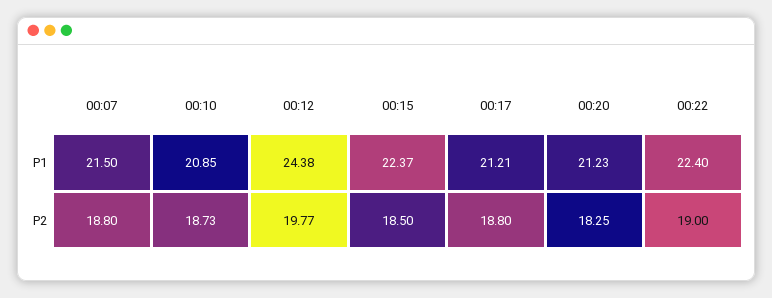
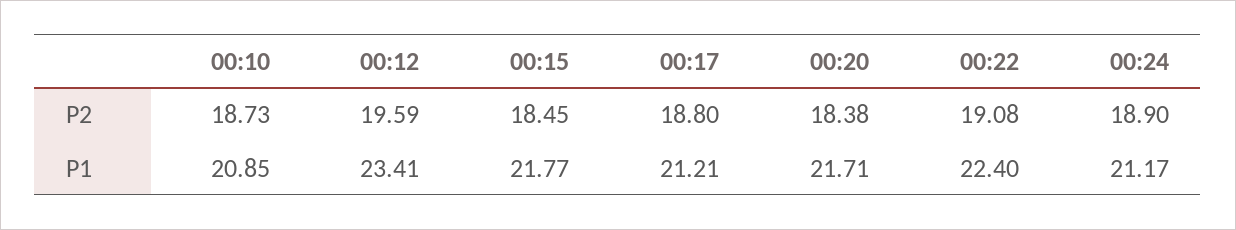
00:07, P1: 21.5 -> none
00:12, P1: 24.38 -> 23.41
00:15, P1: 22.37 -> 21.77
00:20, P1: 21.23 -> 21.71
00:07, P2: 18.8 -> none
00:12, P2: 19.77 -> 19.59
00:15, P2: 18.5 -> 18.45
00:20, P2: 18.25 -> 18.38
00:22, P2: 19 -> 19.08
00:24, P2: none -> 18.9
00:24, P1: none -> 21.17

